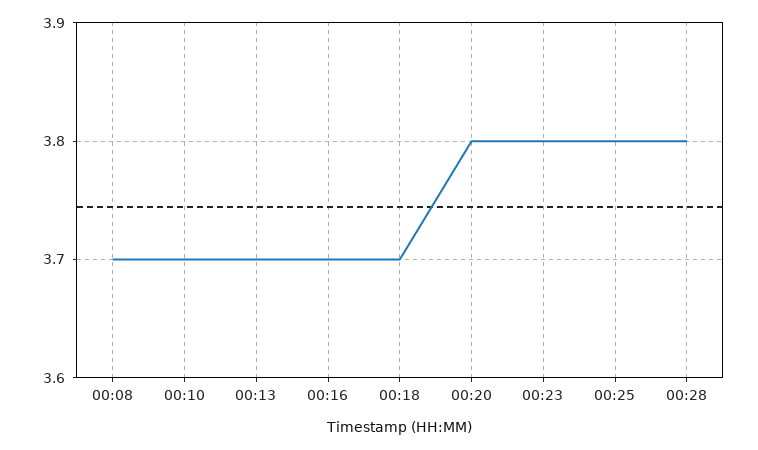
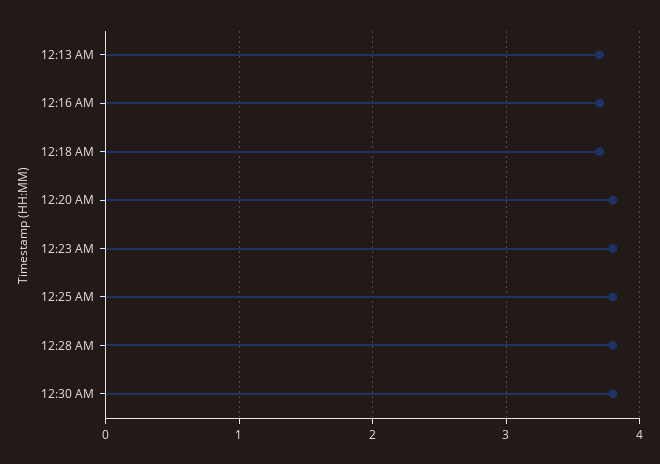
00:08: 3.7 -> none
00:10: 3.7 -> none
12:30 AM: none -> 3.8

